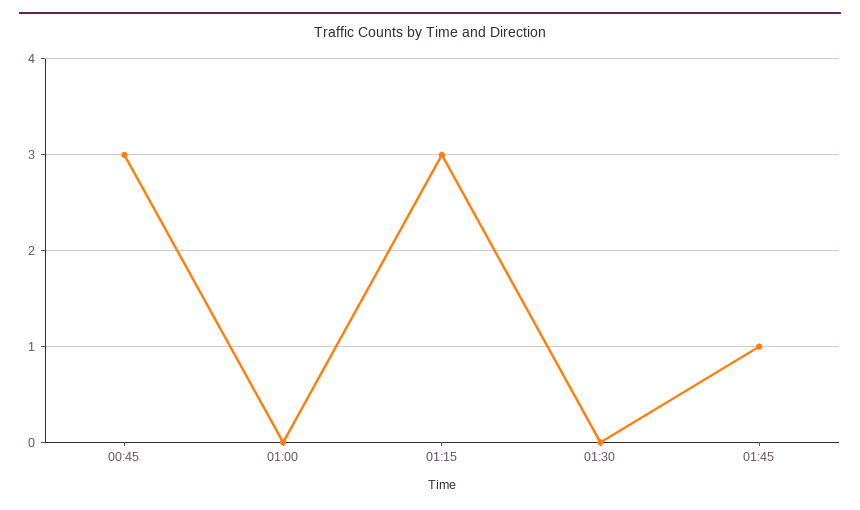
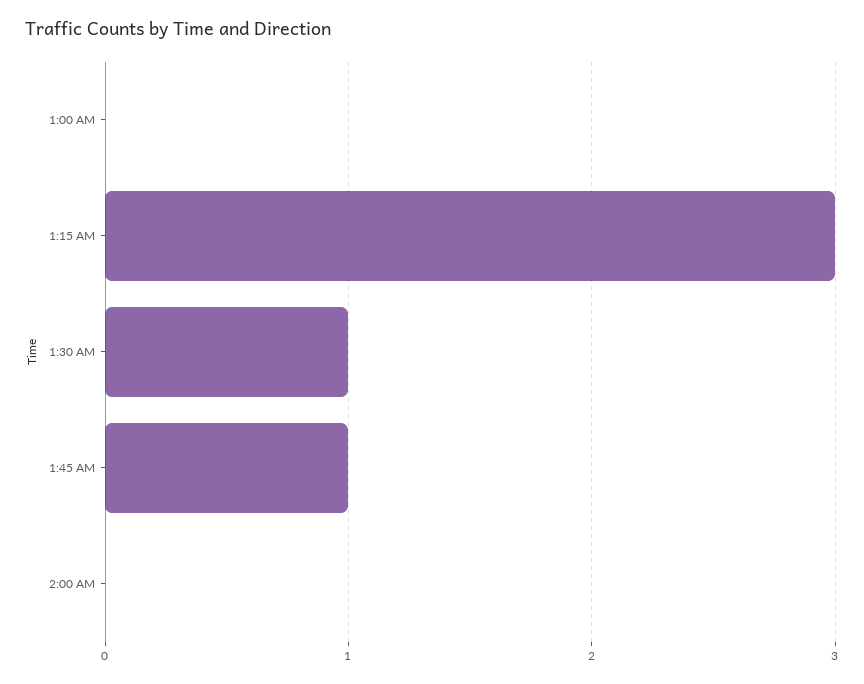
00:45: 3 -> none
01:30: 0 -> 1
2:00 AM: none -> 0

